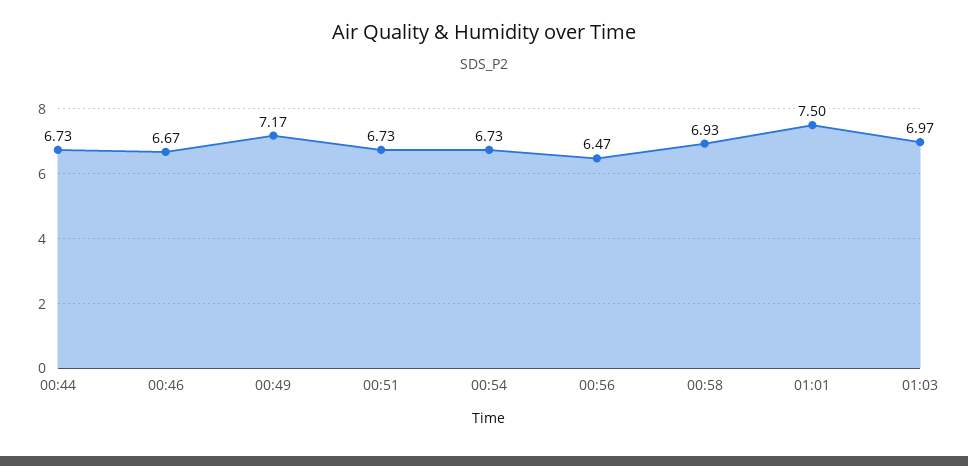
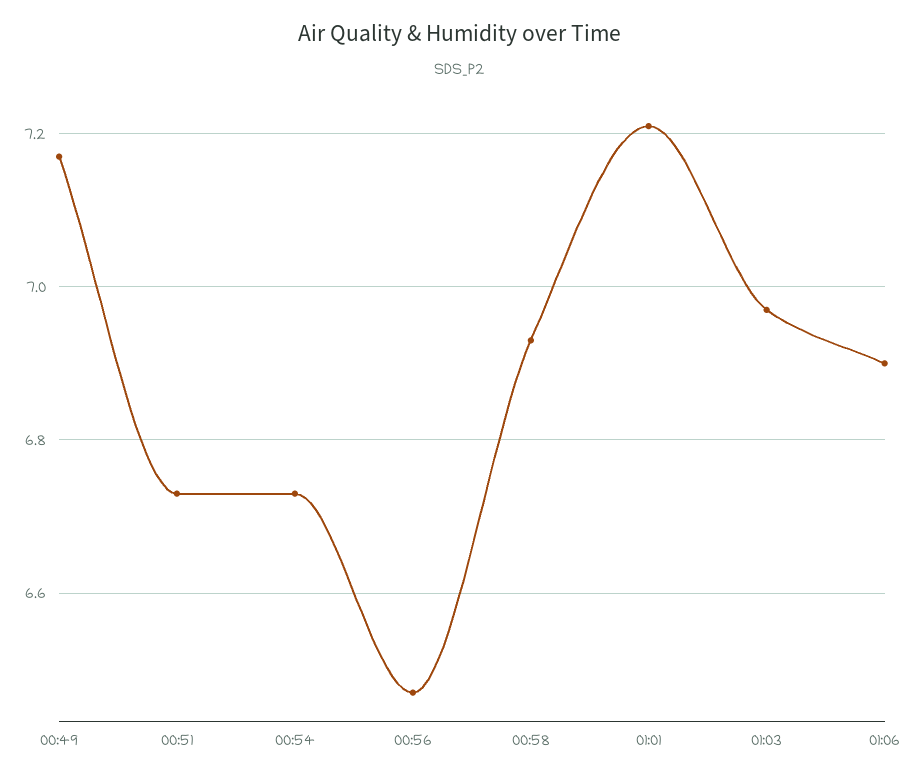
00:44: 6.73 -> none
00:46: 6.67 -> none
01:01: 7.5 -> 7.2
01:06: none -> 6.9

